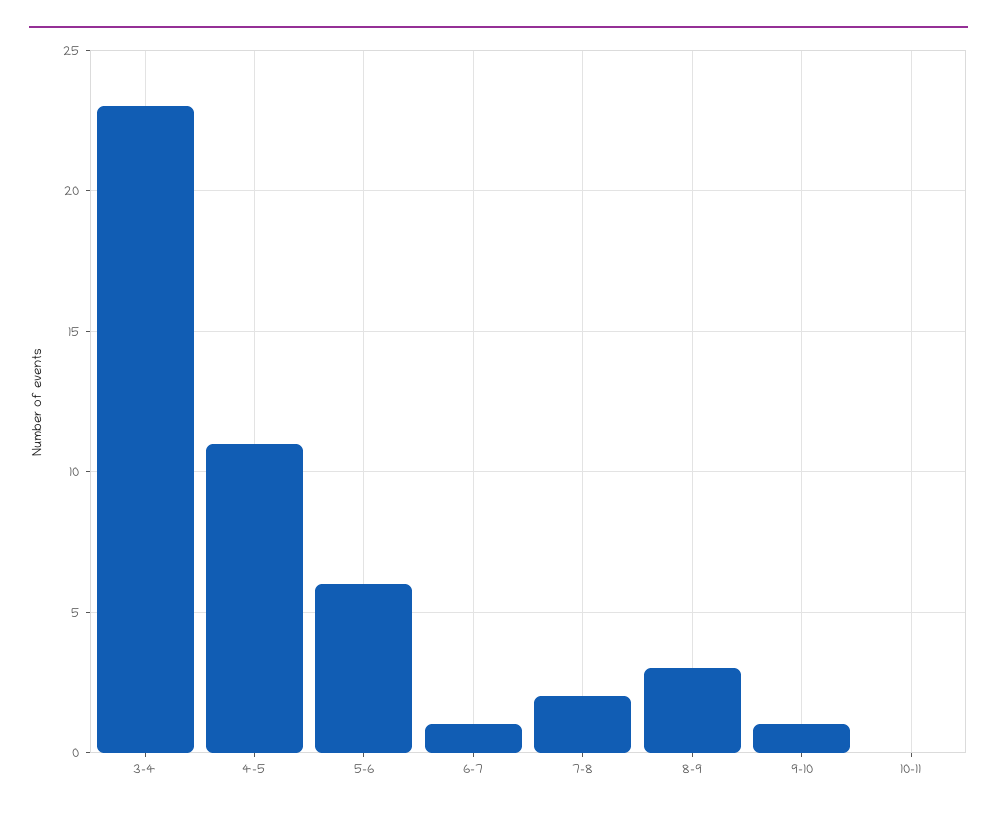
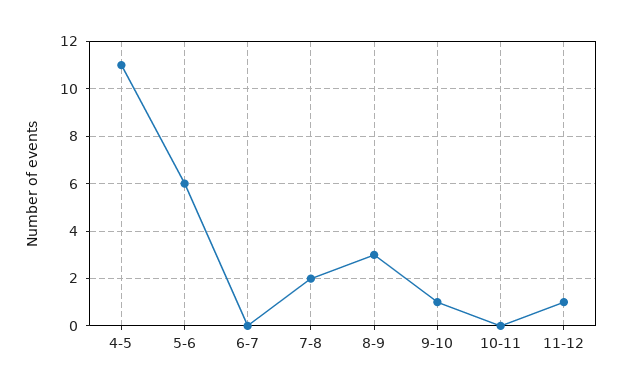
3-4: 23 -> none
6-7: 1 -> 0
11-12: none -> 1

